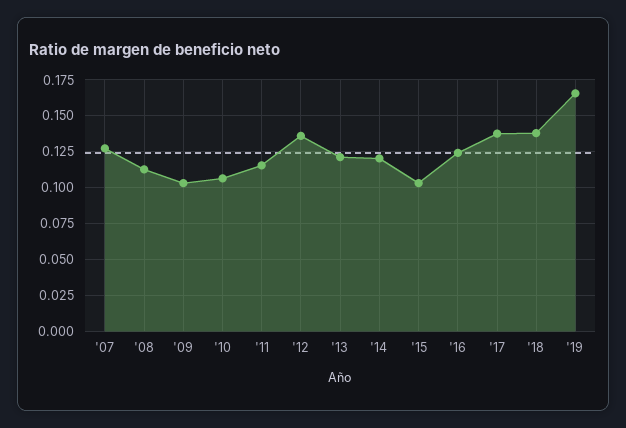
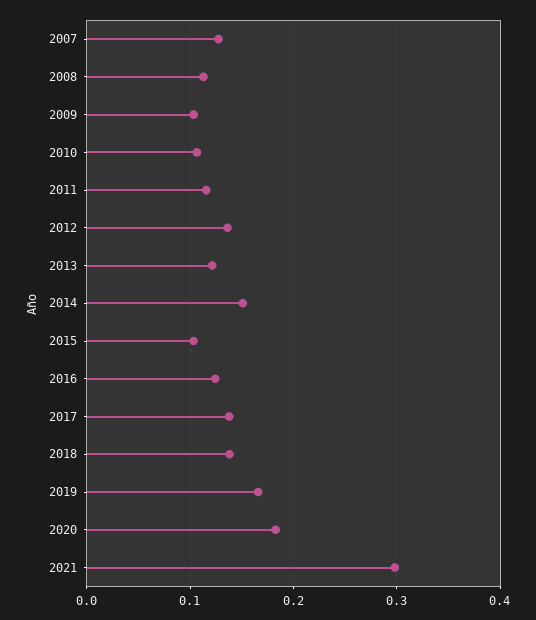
'14: 0.12 -> 0.15
2020: none -> 0.18
2021: none -> 0.3

